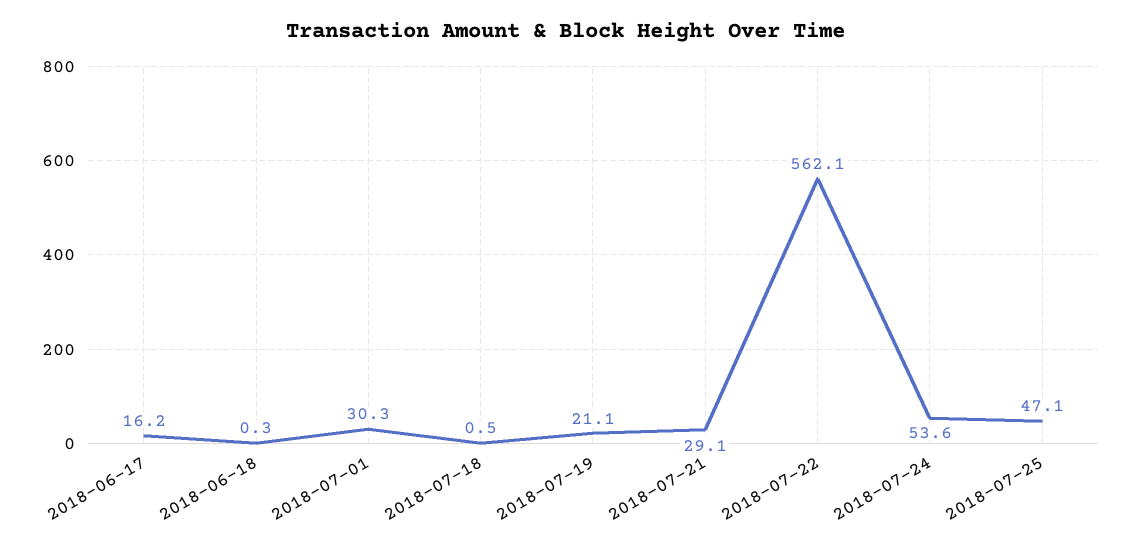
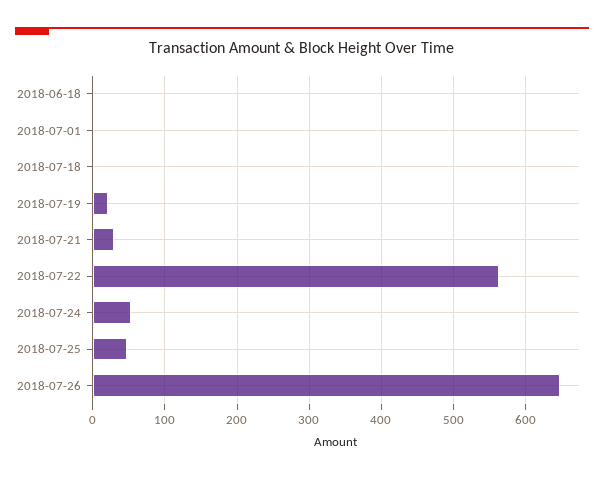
2018-06-17: 16.2 -> none
2018-07-01: 30.3 -> 0
2018-07-26: none -> 650

